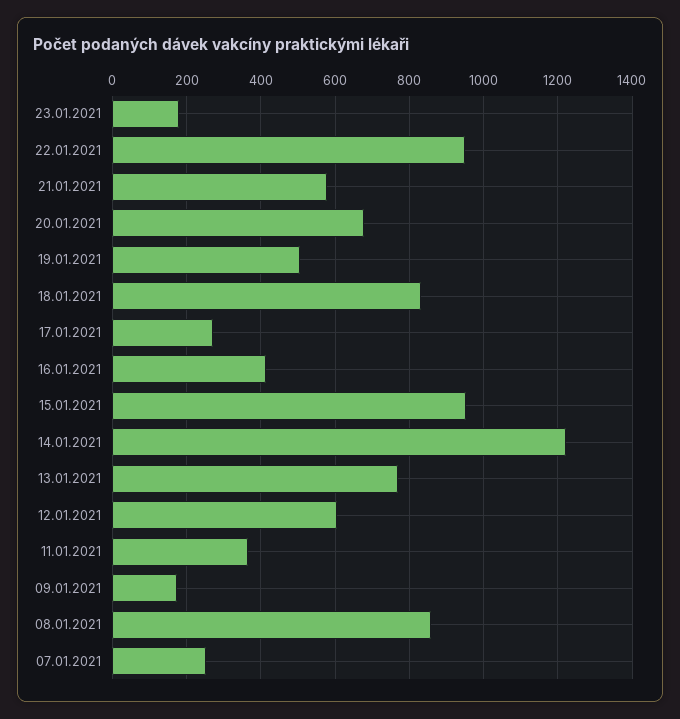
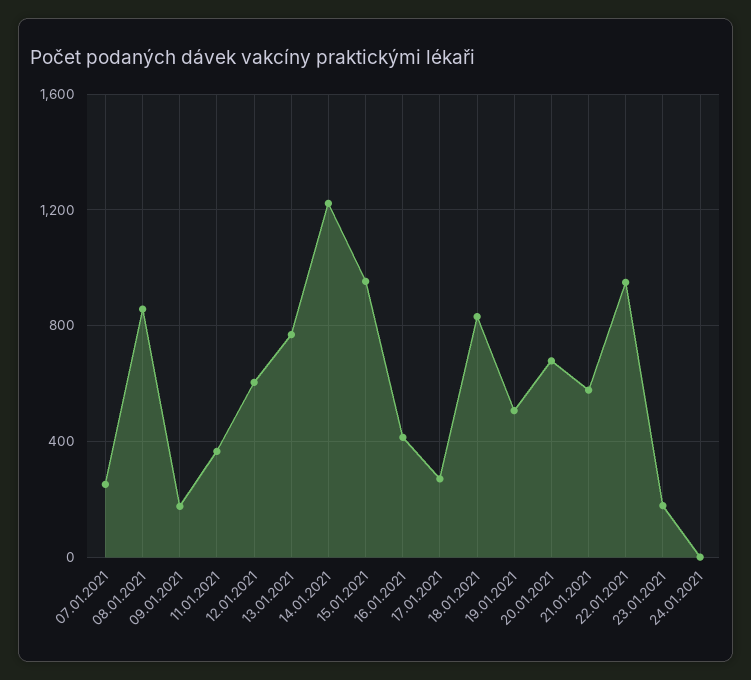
24.01.2021: none -> 0

